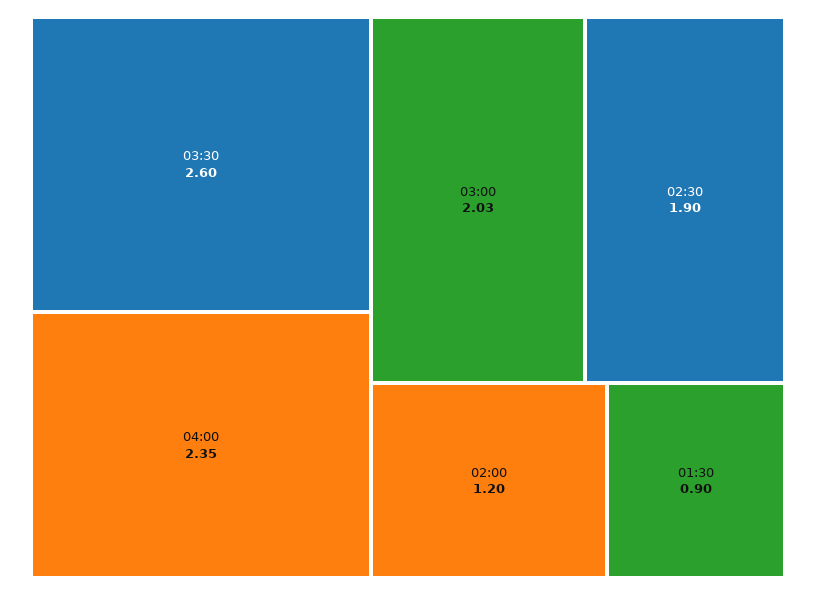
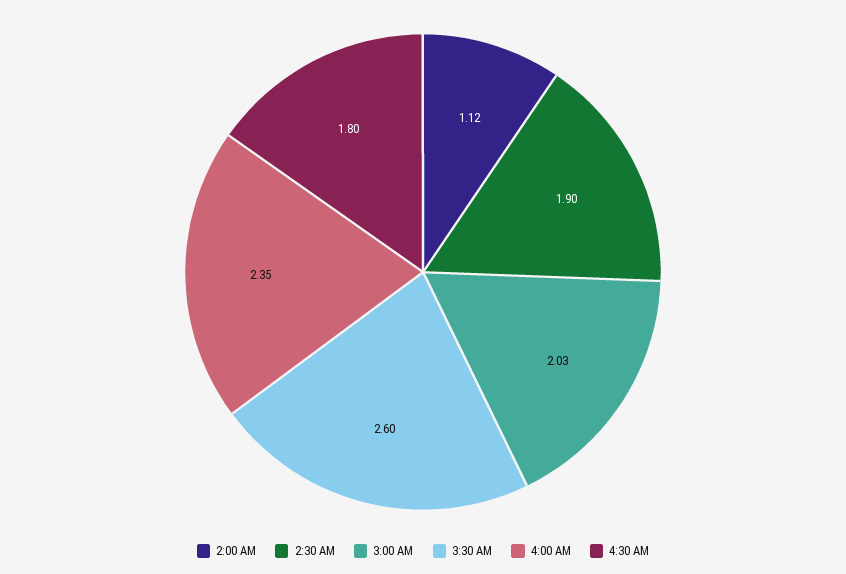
02:00: 1.2 -> 1.12
01:30: 0.9 -> none
4:30 AM: none -> 1.8

